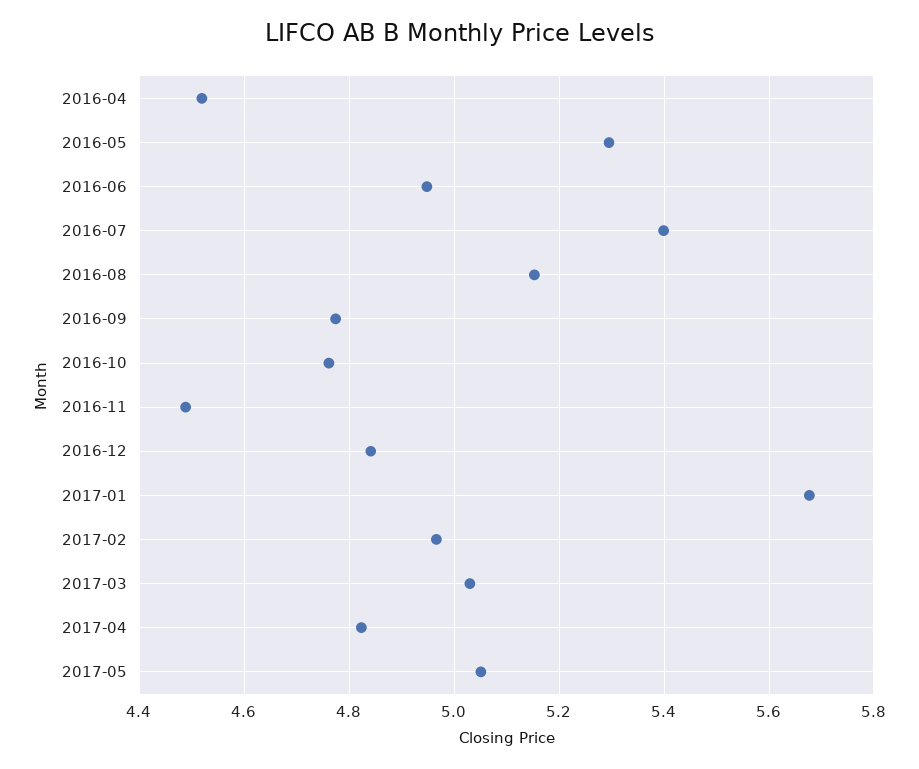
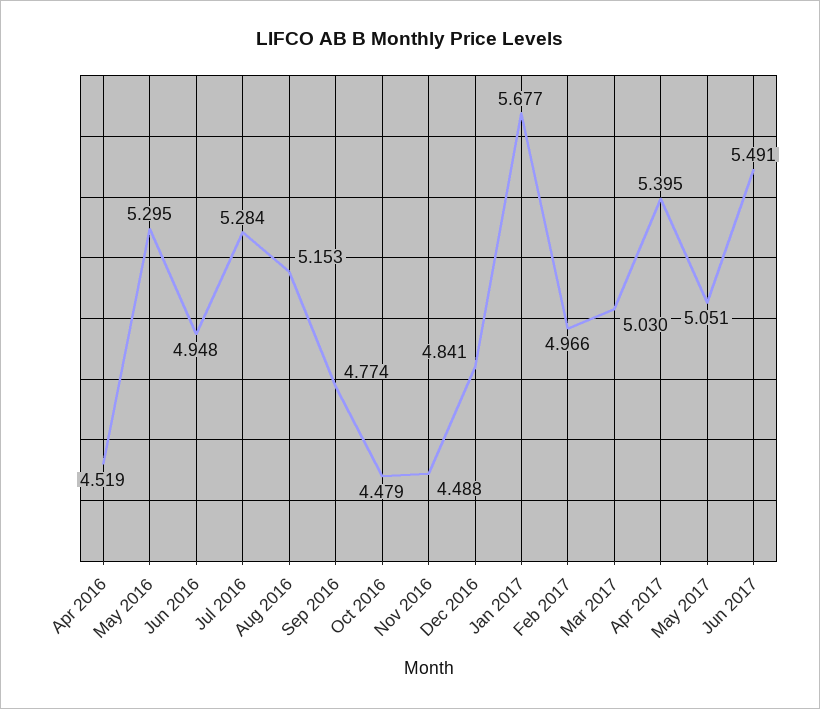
2016-07: 5.4 -> 5.284
2016-10: 4.76 -> 4.479
2017-04: 4.82 -> 5.395
Jun 2017: none -> 5.491

